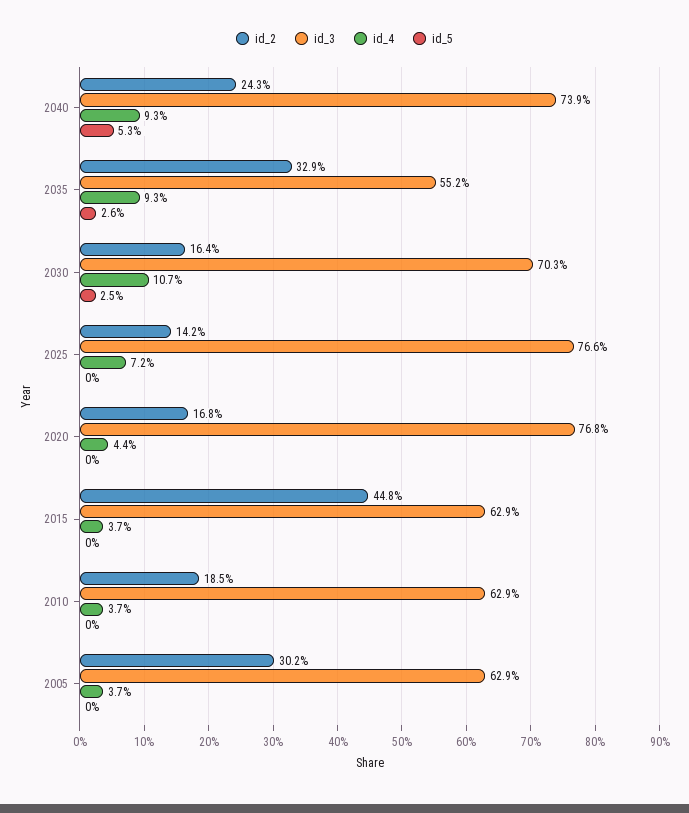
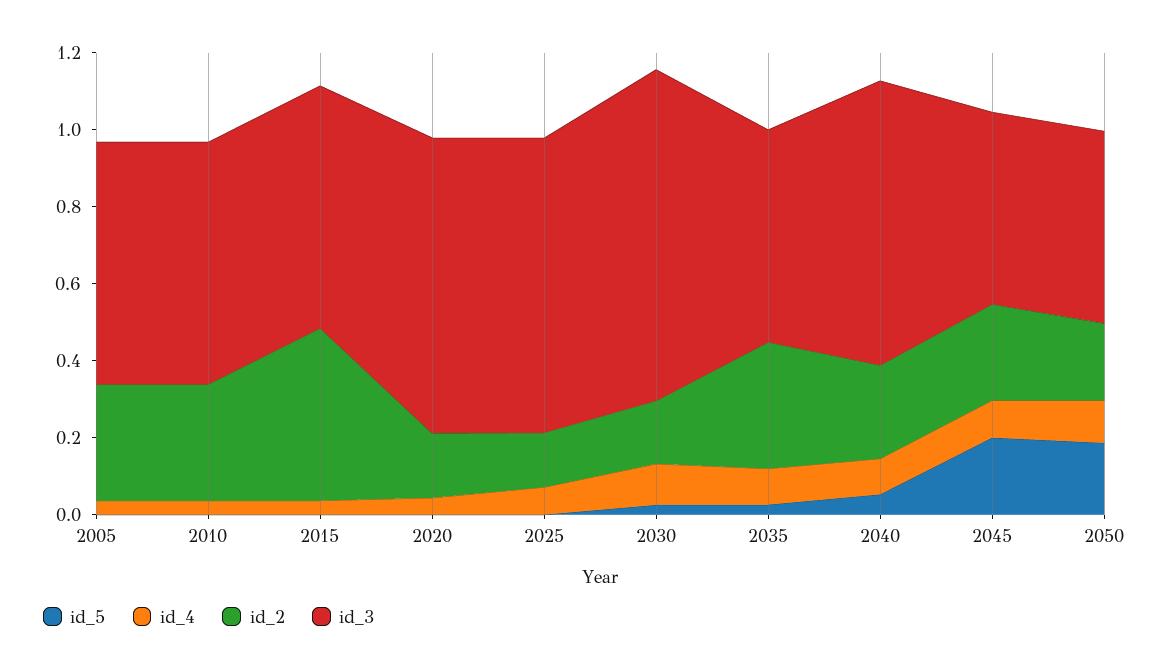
id_3, 2030: 0.703 -> 0.85
id_2, 2010: 0.185 -> 0.3
id_5, 2045: none -> 0.2
id_4, 2045: none -> 0.1
id_2, 2045: none -> 0.25
id_3, 2045: none -> 0.5
id_5, 2050: none -> 0.2
id_4, 2050: none -> 0.1
id_2, 2050: none -> 0.2
id_3, 2050: none -> 0.5

